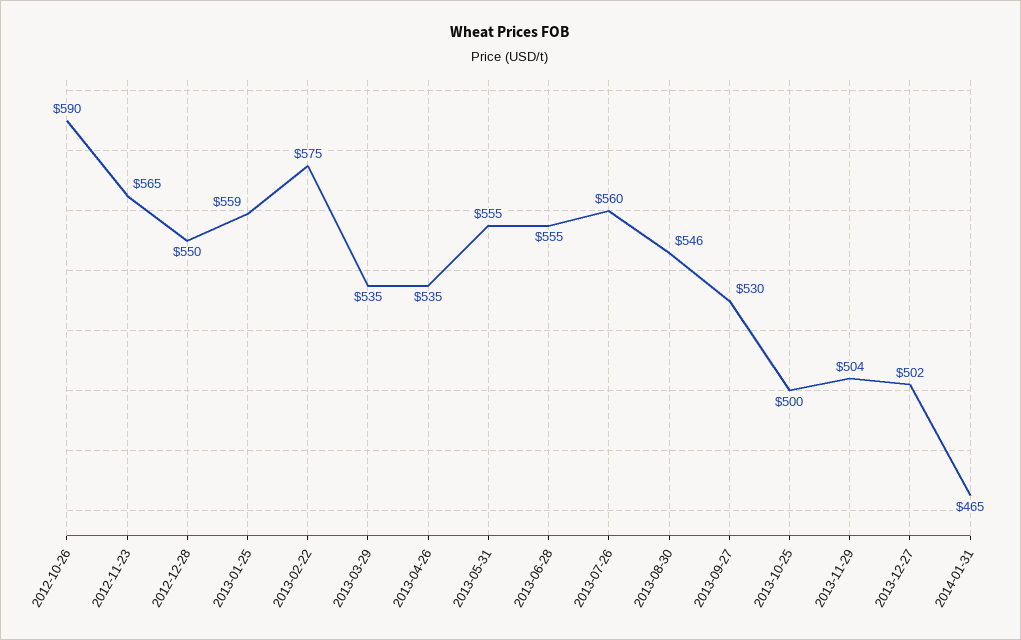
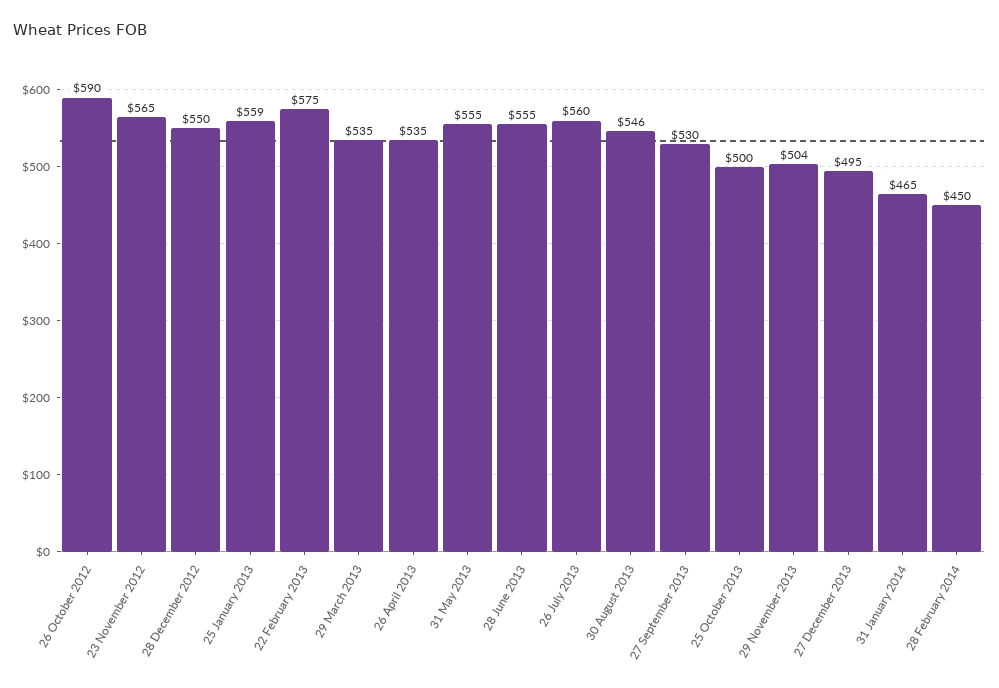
2013-12-27: 502 -> 495
28 February 2014: none -> 450

